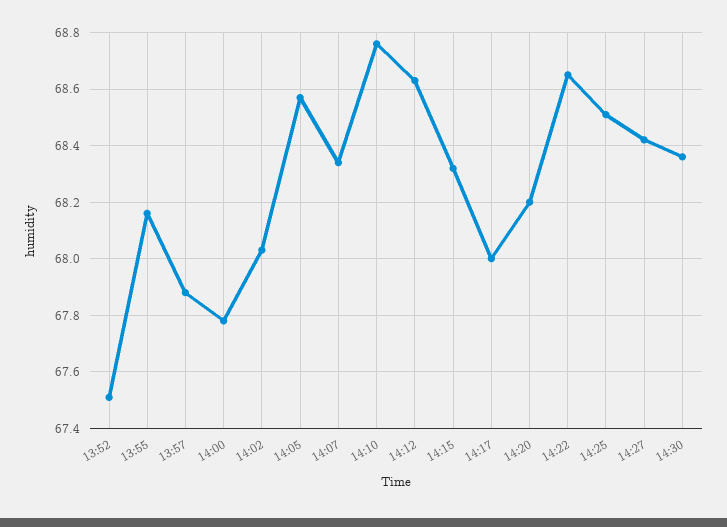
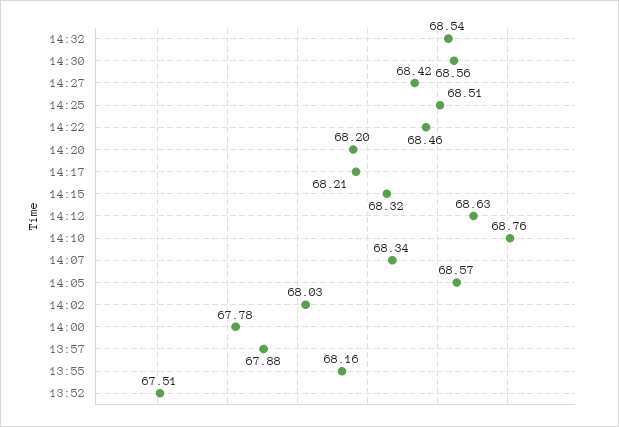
14:17: 68 -> 68.21
14:22: 68.65 -> 68.46
14:30: 68.35 -> 68.56
14:32: none -> 68.54

